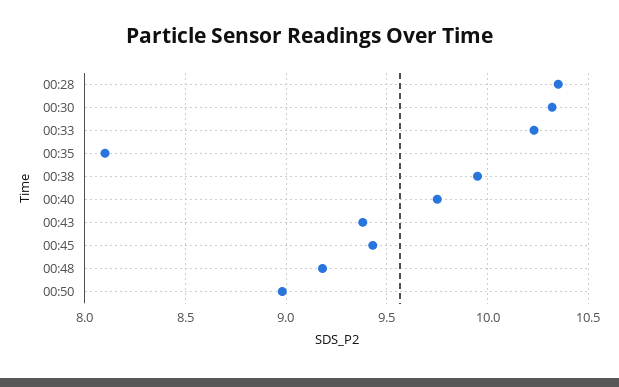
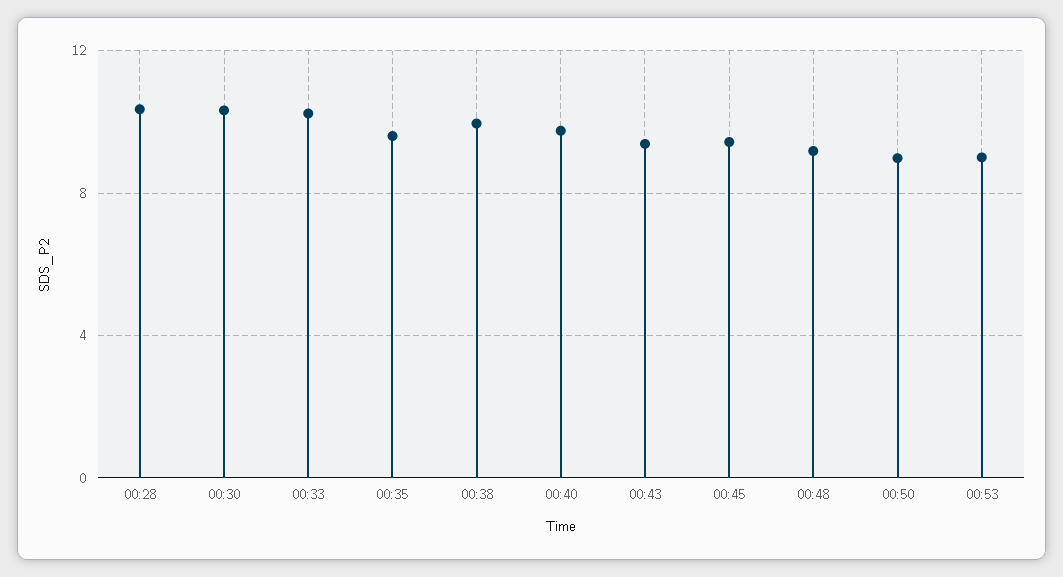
00:35: 8.1 -> 9.5
00:53: none -> 9

